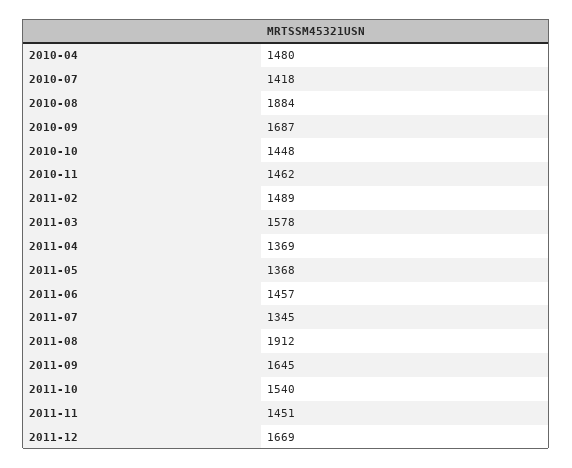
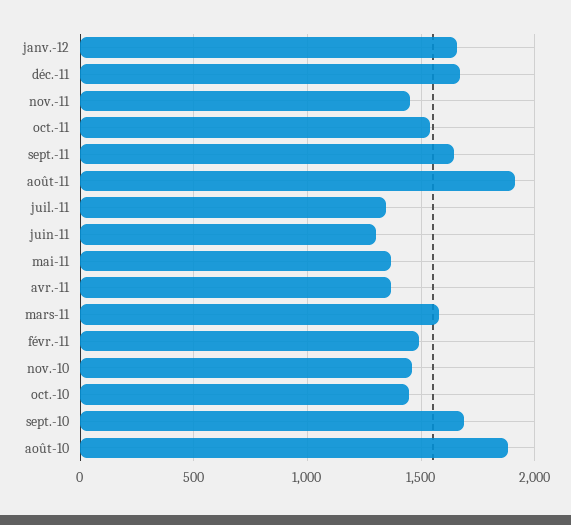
2010-04: 1480 -> none
2010-07: 1418 -> none
2011-06: 1457 -> 1300
janv.-12: none -> 1650

